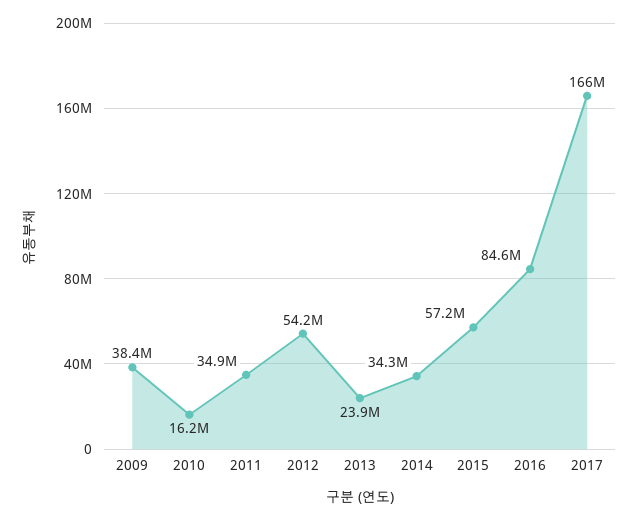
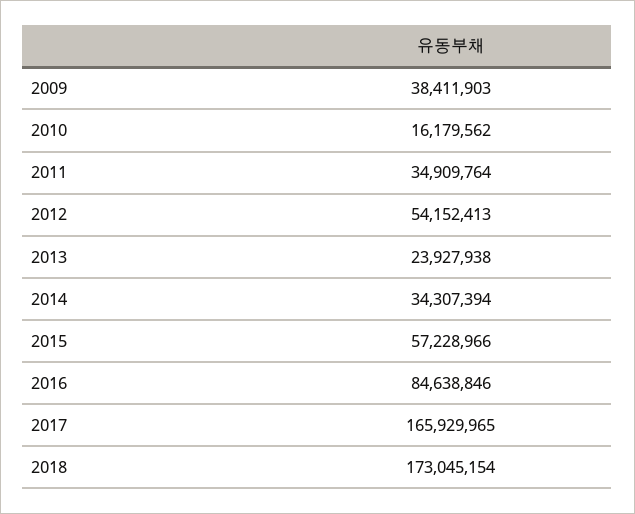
2018: none -> 173045154

